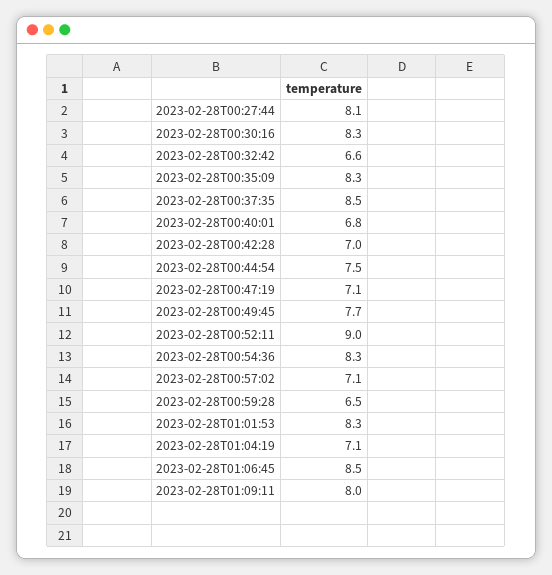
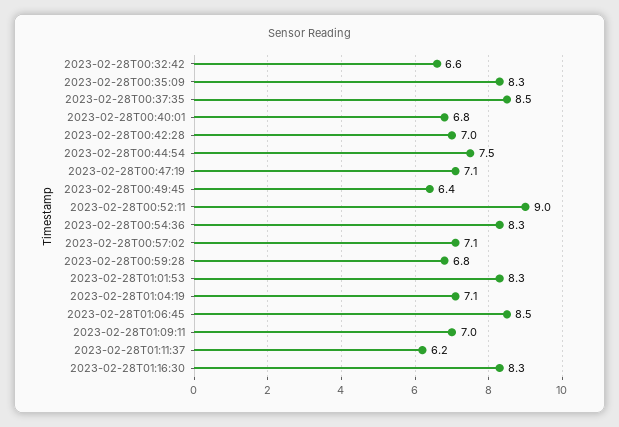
2023-02-28T00:27:44: 8.1 -> none
2023-02-28T00:30:16: 8.3 -> none
2023-02-28T00:49:45: 7.7 -> 6.4
2023-02-28T00:59:28: 6.5 -> 6.8
2023-02-28T01:09:11: 8 -> 7
2023-02-28T01:11:37: none -> 6.2
2023-02-28T01:16:30: none -> 8.3

